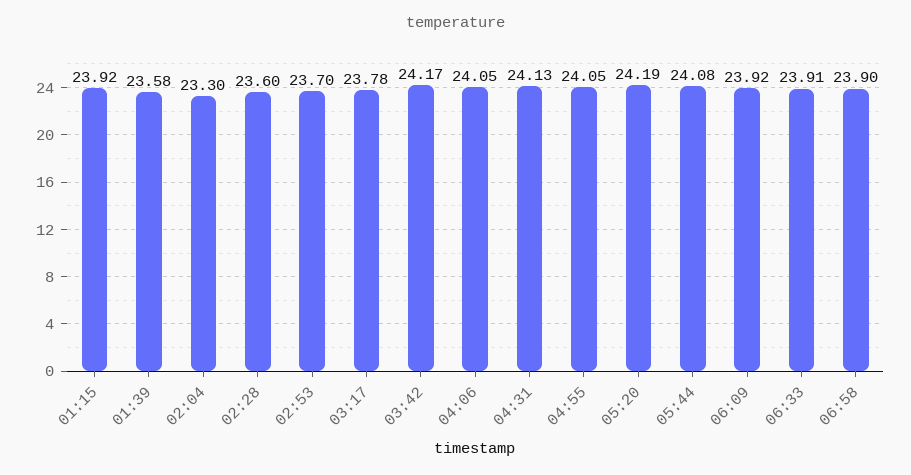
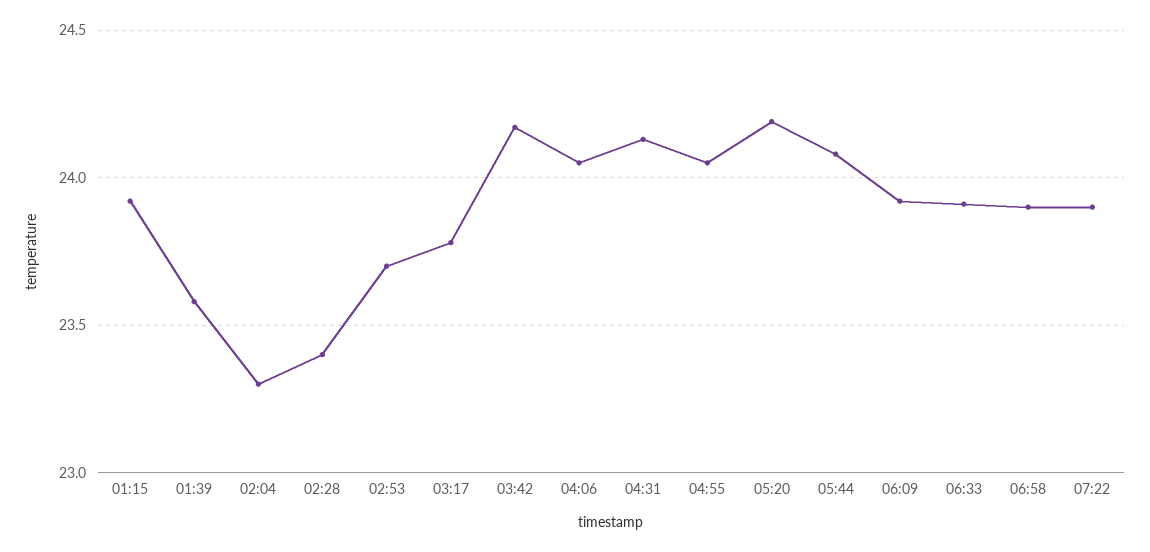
02:28: 23.6 -> 23.4
07:22: none -> 23.9

